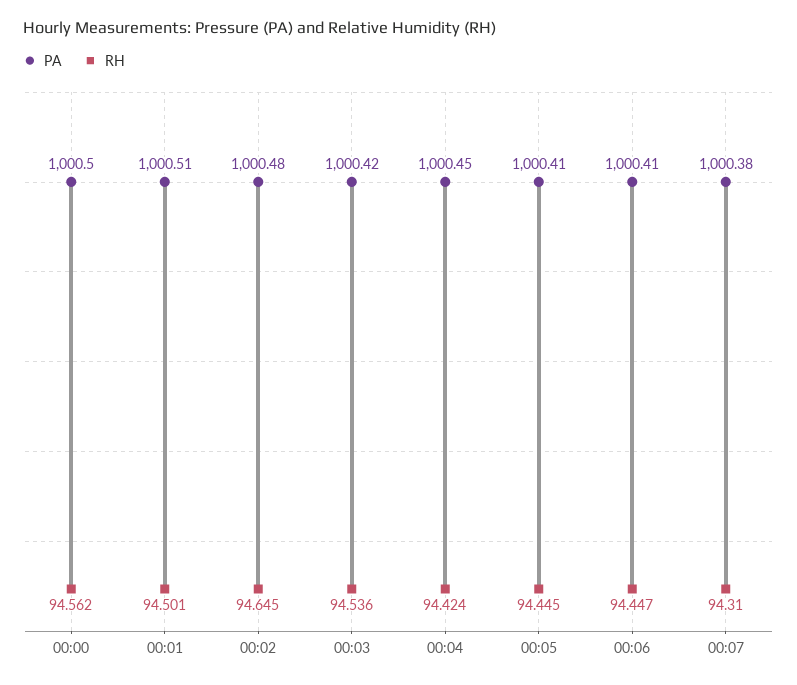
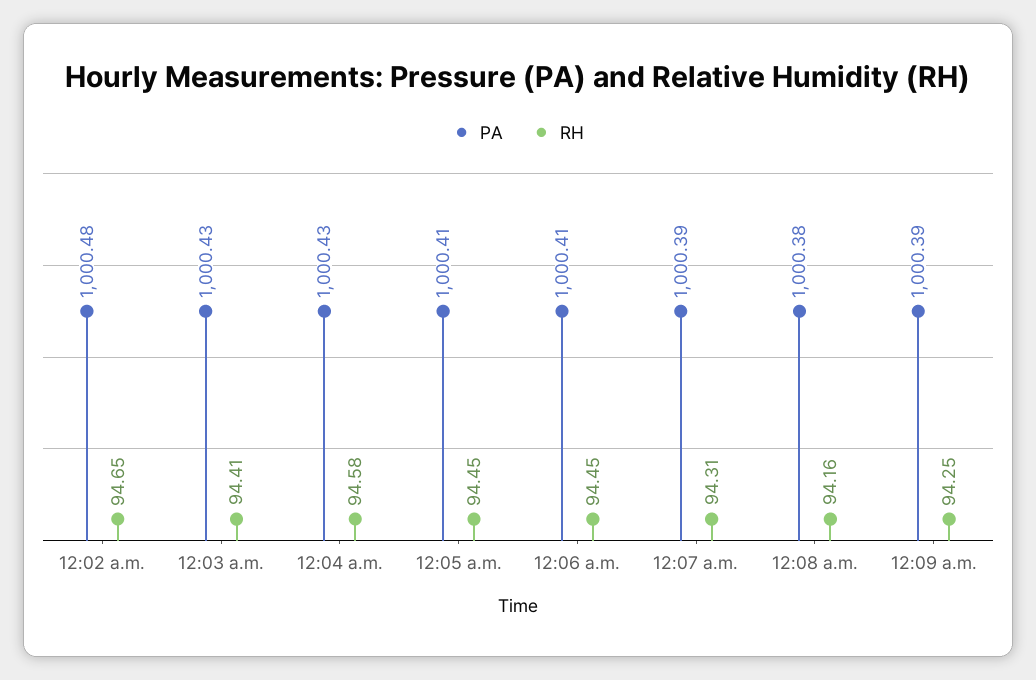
PA, 00:00: 1000.5 -> none
RH, 00:00: 94.562 -> none
PA, 00:01: 1000.51 -> none
RH, 00:01: 94.501 -> none
PA, 00:03: 1000.42 -> 1000.43
RH, 00:03: 94.536 -> 94.41
PA, 00:04: 1000.45 -> 1000.43
RH, 00:04: 94.424 -> 94.58
PA, 00:07: 1000.38 -> 1000.39
PA, 12:08 a.m.: none -> 1000.38
RH, 12:08 a.m.: none -> 94.16
PA, 12:09 a.m.: none -> 1000.39
RH, 12:09 a.m.: none -> 94.25

